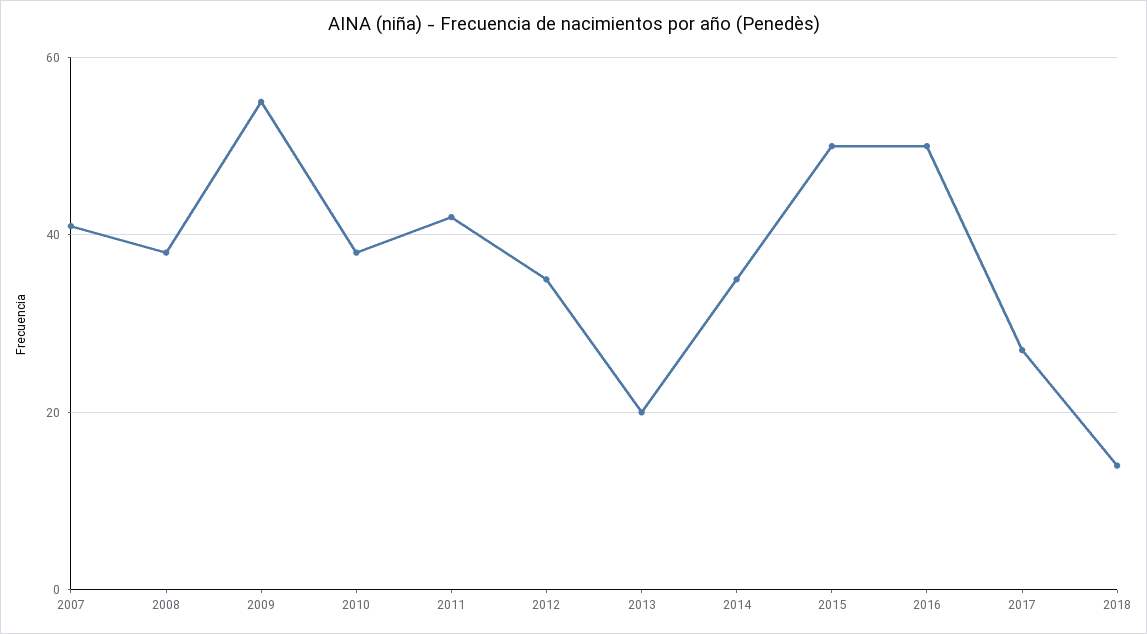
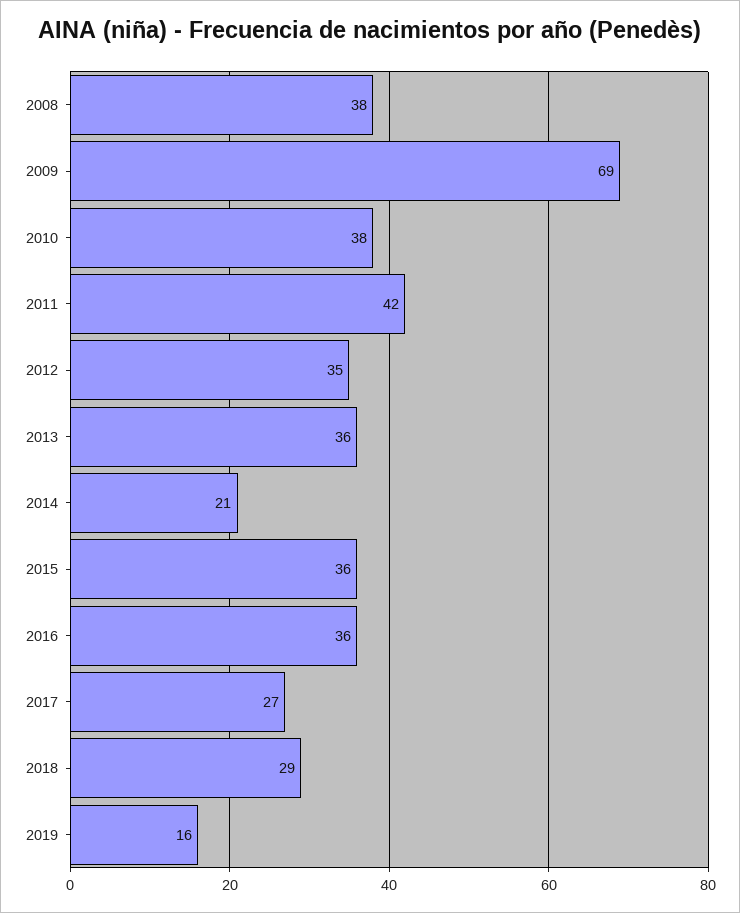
2007: 40 -> none
2009: 55 -> 69
2013: 20 -> 36
2014: 35 -> 21
2015: 50 -> 36
2016: 50 -> 36
2018: 15 -> 29
2019: none -> 16

